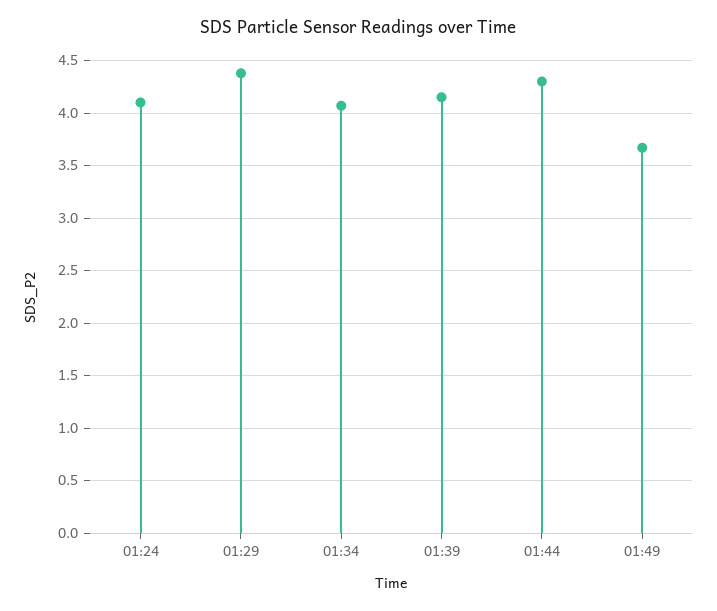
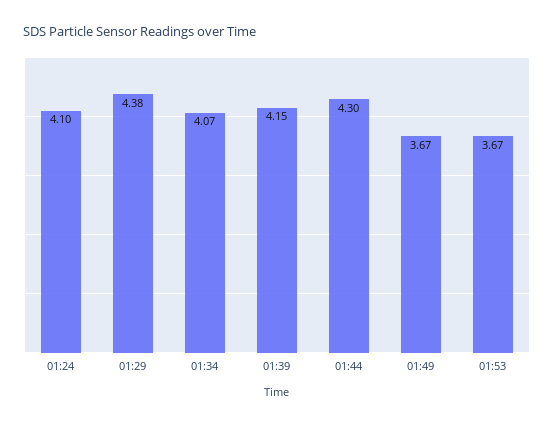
01:53: none -> 3.67

